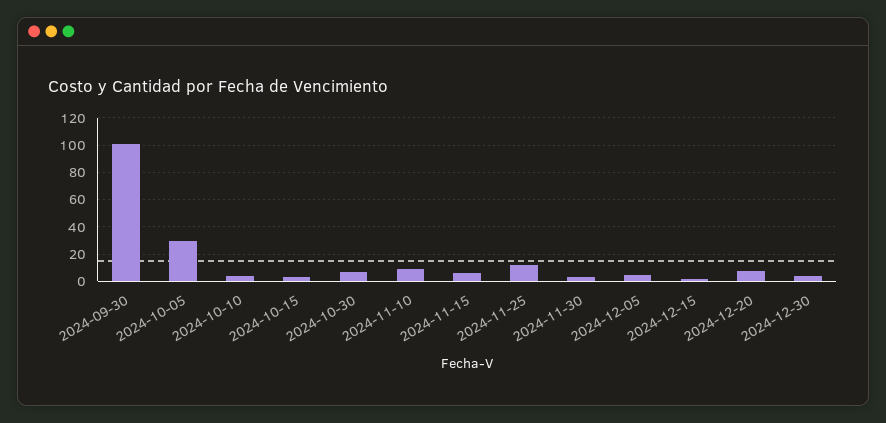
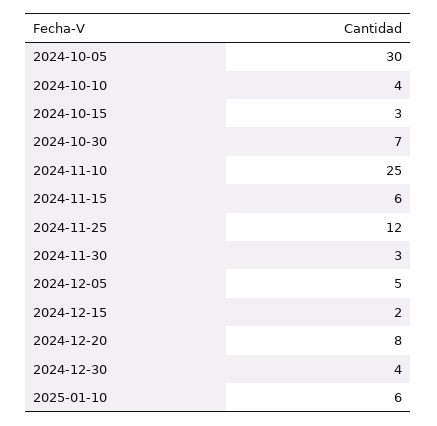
2024-09-30: 100 -> none
2024-11-10: 10 -> 25
2025-01-10: none -> 6

